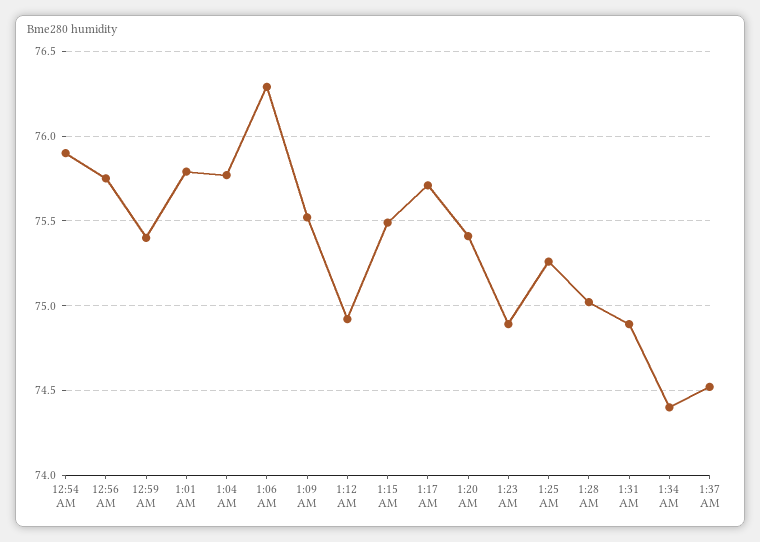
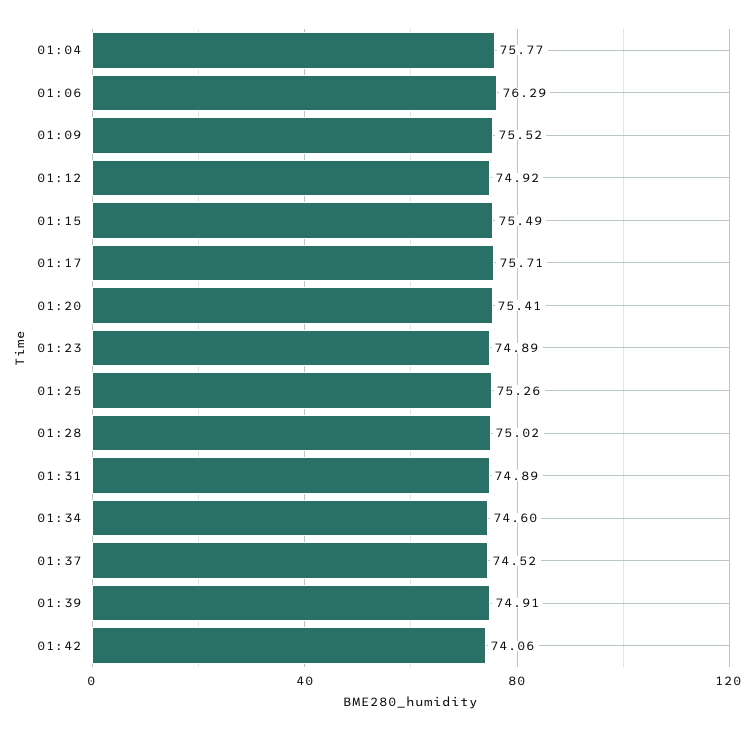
12:54 AM: 75.9 -> none
12:56 AM: 75.75 -> none
12:59 AM: 75.4 -> none
1:01 AM: 75.8 -> none
1:34 AM: 74.4 -> 74.6
01:39: none -> 74.91
01:42: none -> 74.06

